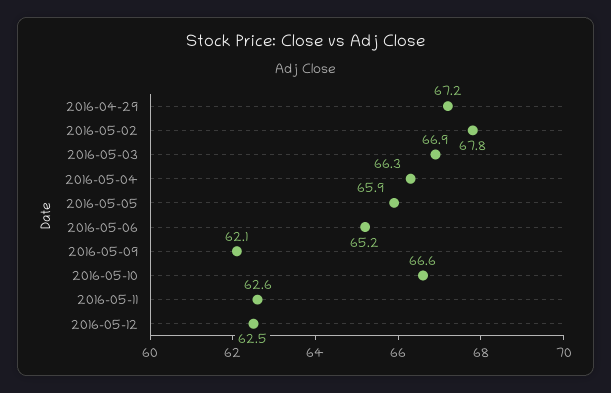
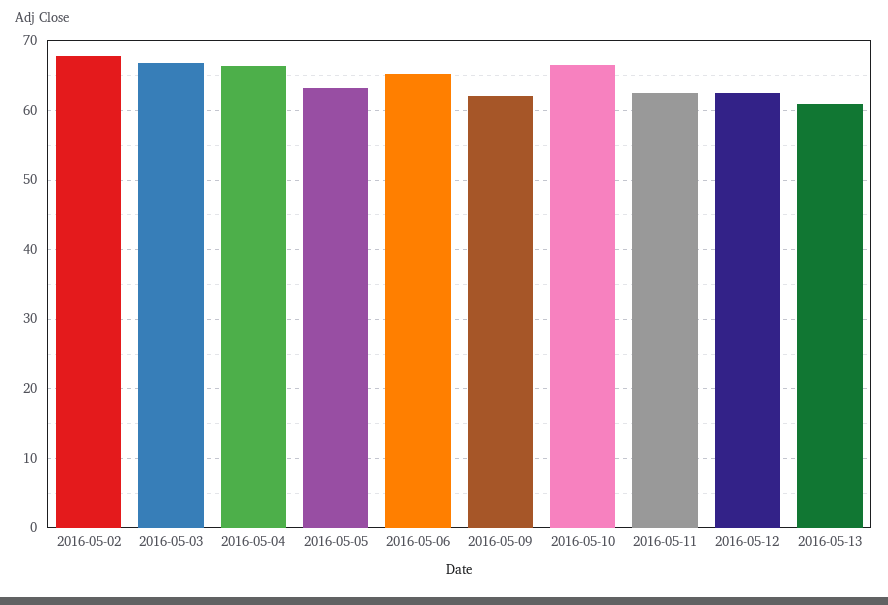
2016-04-29: 67.2 -> none
2016-05-05: 65.9 -> 63
2016-05-13: none -> 61

